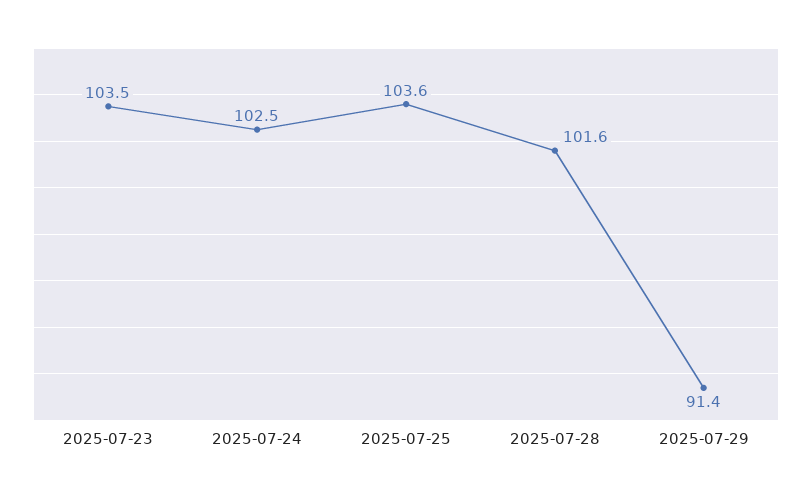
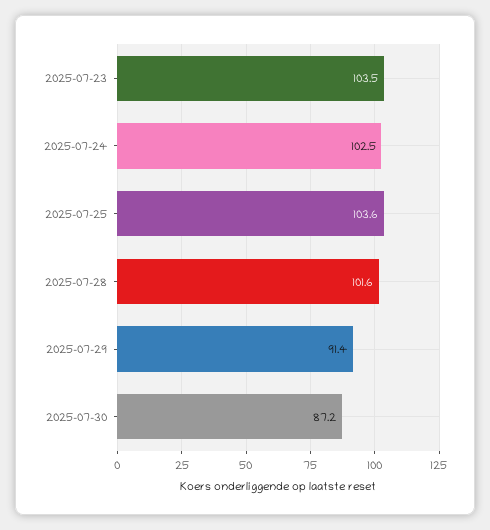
2025-07-30: none -> 87.2

